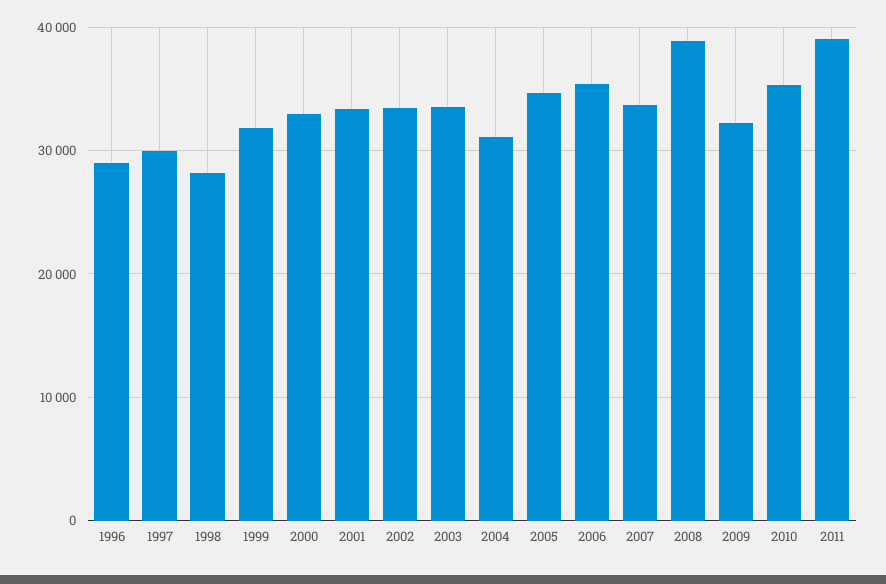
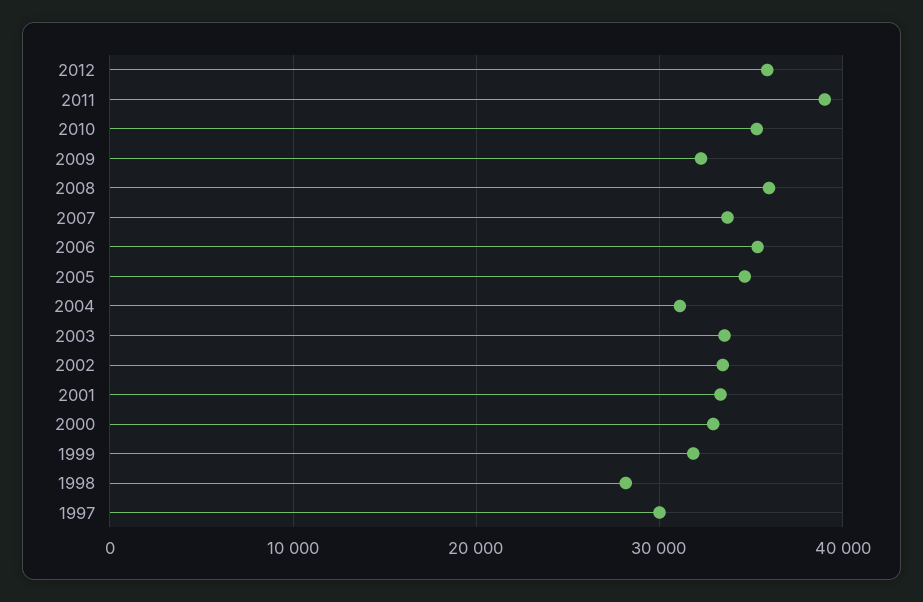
1996: 29000 -> none
2008: 39000 -> 36000
2012: none -> 36000

